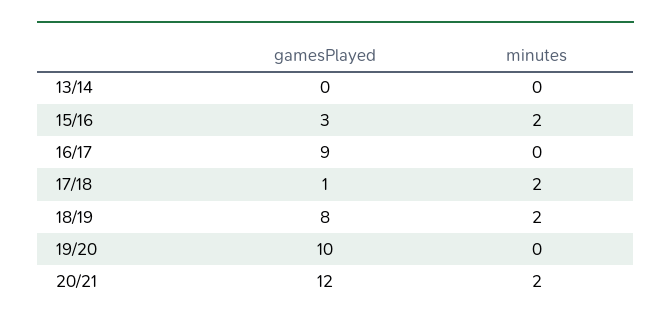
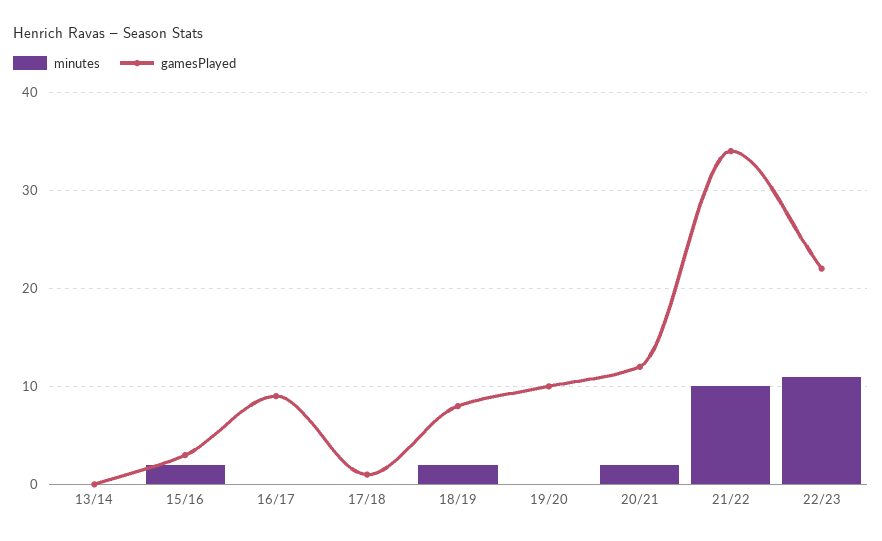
minutes, 17/18: 2 -> 0
minutes, 21/22: none -> 10
gamesPlayed, 21/22: none -> 34
minutes, 22/23: none -> 11
gamesPlayed, 22/23: none -> 22

